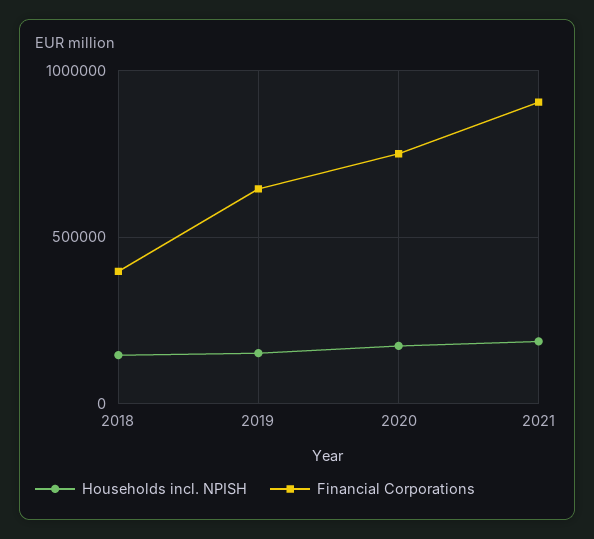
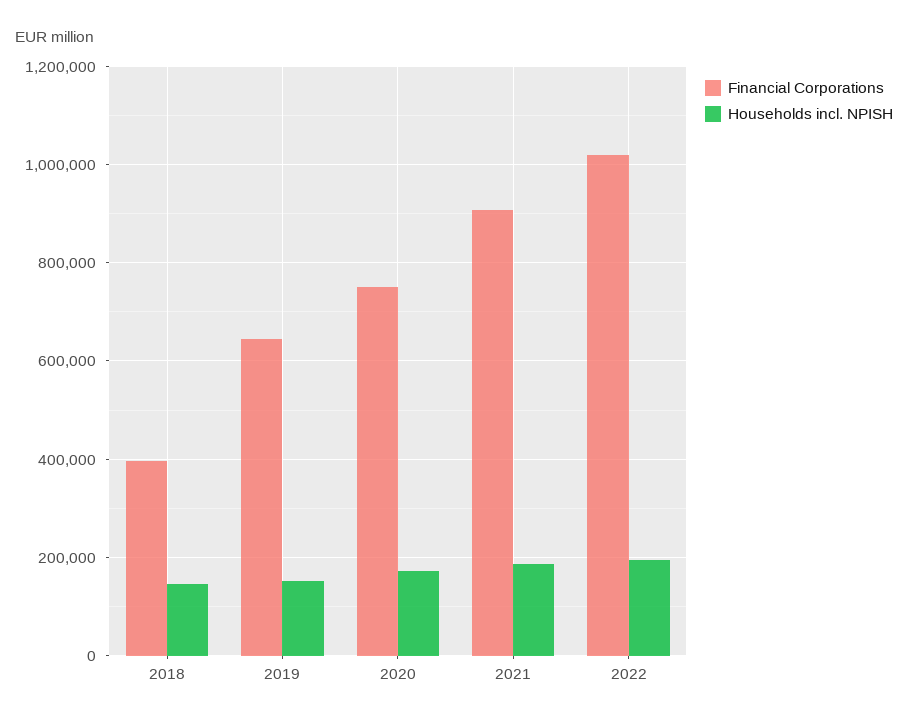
Financial Corporations, 2022: none -> 1020000
Households incl. NPISH, 2022: none -> 200000

